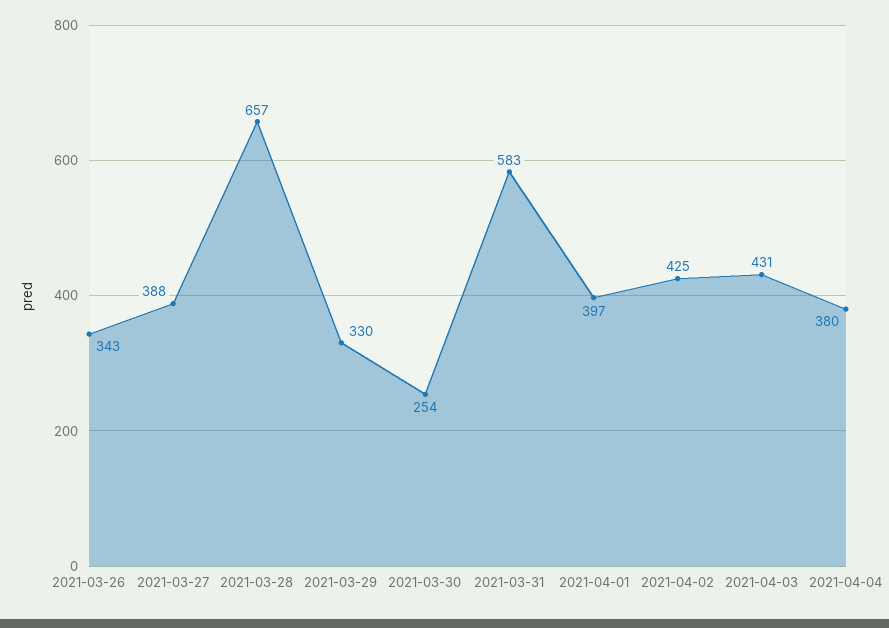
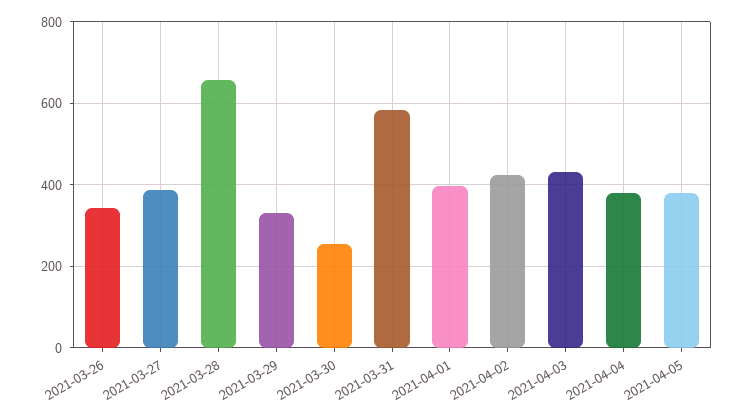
2021-04-05: none -> 380

